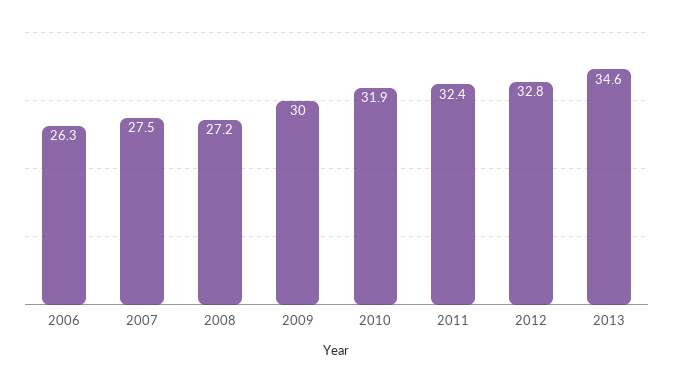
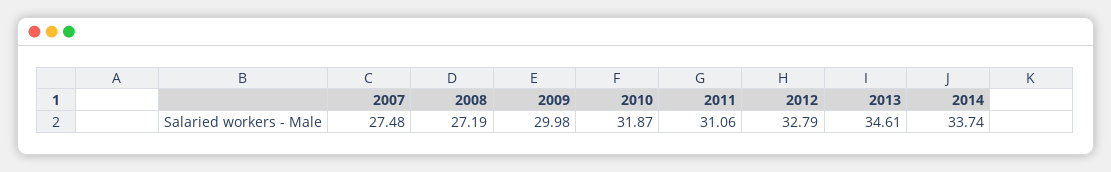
2006: 26.3 -> none
2011: 32.4 -> 31.06
2014: none -> 33.74

